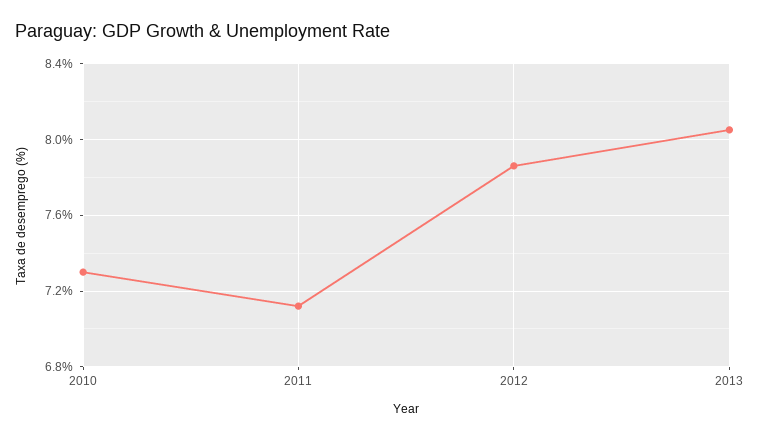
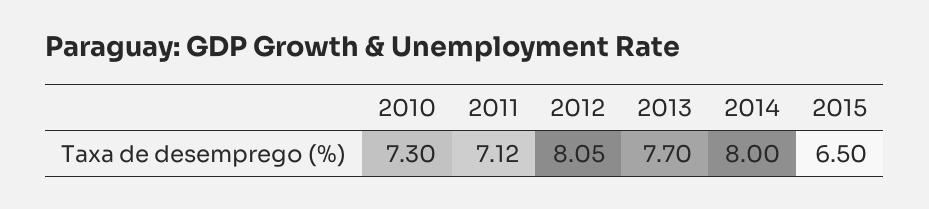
2012: 7.85 -> 8.05
2013: 8.05 -> 7.7
2014: none -> 8
2015: none -> 6.5

